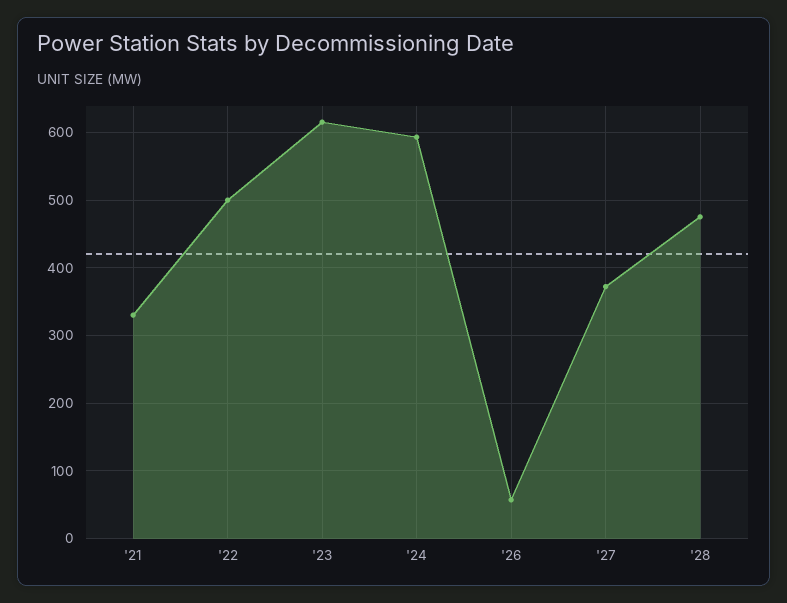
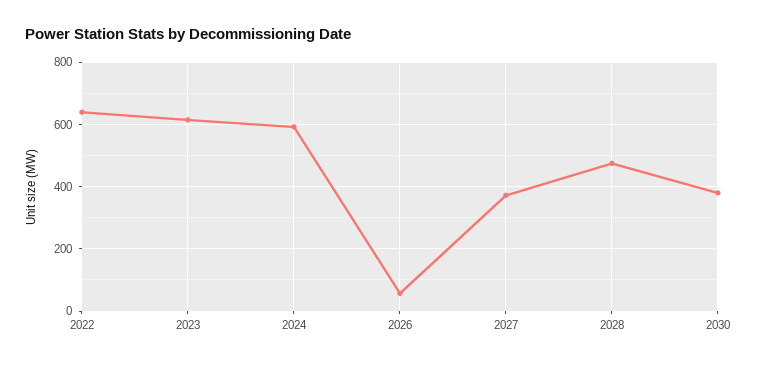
'21: 330 -> none
'22: 500 -> 640
2030: none -> 380

